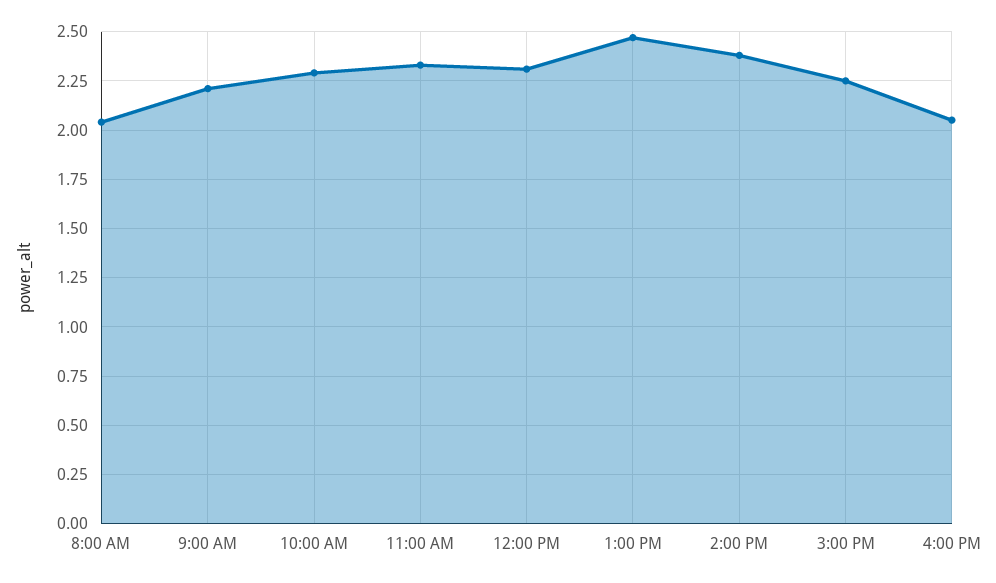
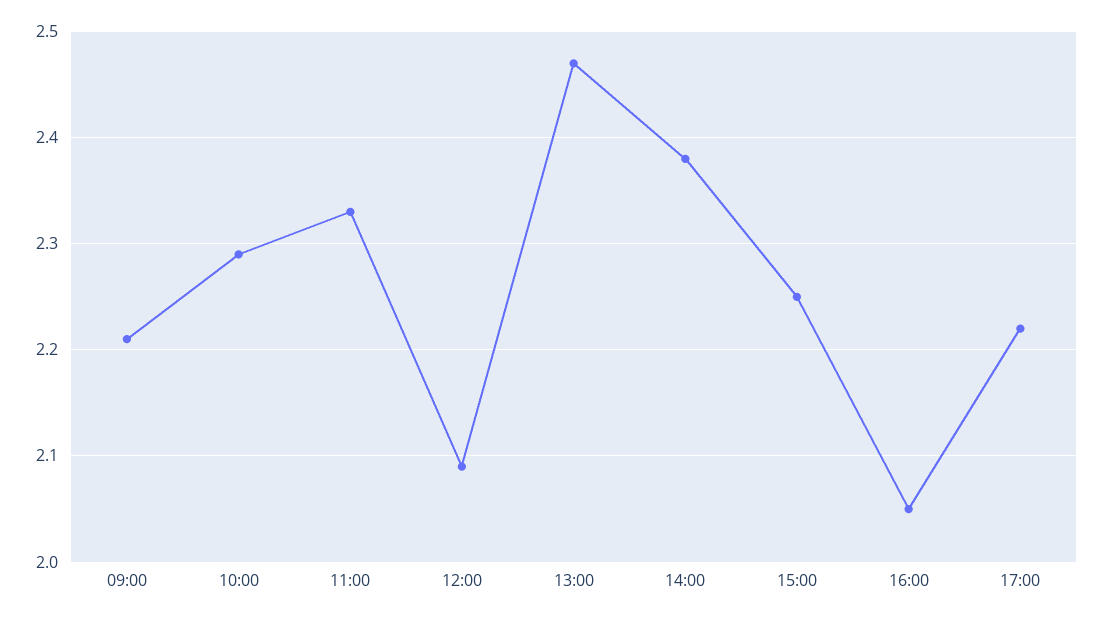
8:00 AM: 2.05 -> none
12:00 PM: 2.3 -> 2.09
17:00: none -> 2.22

